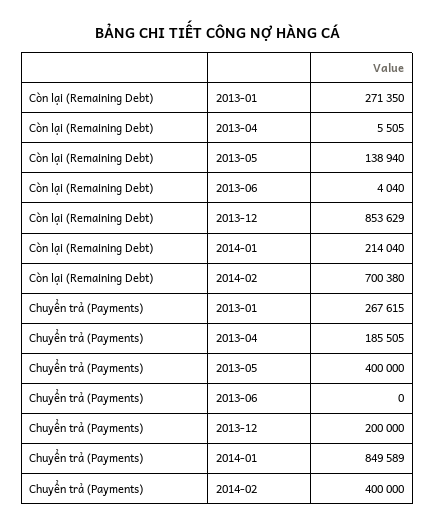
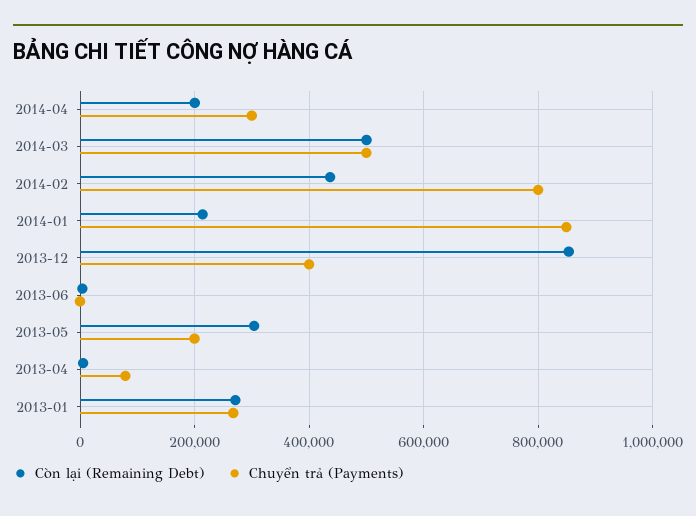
Còn lại (Remaining Debt), 2013-05: 138940 -> 300000
Còn lại (Remaining Debt), 2014-02: 700380 -> 440000
Chuyển trả (Payments), 2013-04: 185505 -> 80000
Chuyển trả (Payments), 2013-05: 400000 -> 200000
Chuyển trả (Payments), 2013-12: 200000 -> 400000
Chuyển trả (Payments), 2014-02: 400000 -> 800000
Còn lại (Remaining Debt), 2014-04: none -> 200000
Chuyển trả (Payments), 2014-04: none -> 300000
Còn lại (Remaining Debt), 2014-03: none -> 500000
Chuyển trả (Payments), 2014-03: none -> 500000

